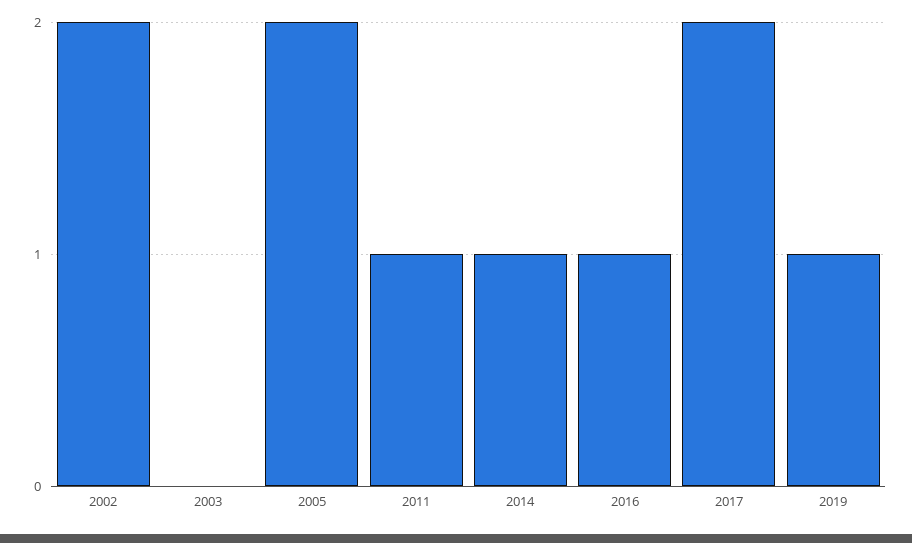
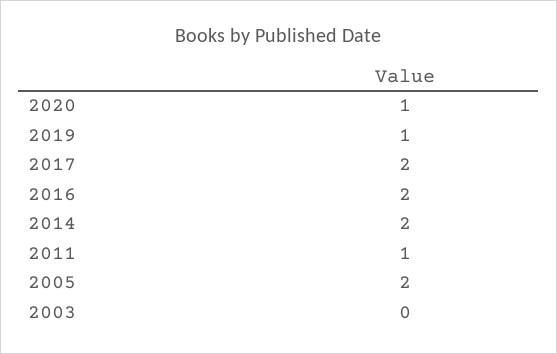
2002: 2 -> none
2014: 1 -> 2
2016: 1 -> 2
2020: none -> 1

